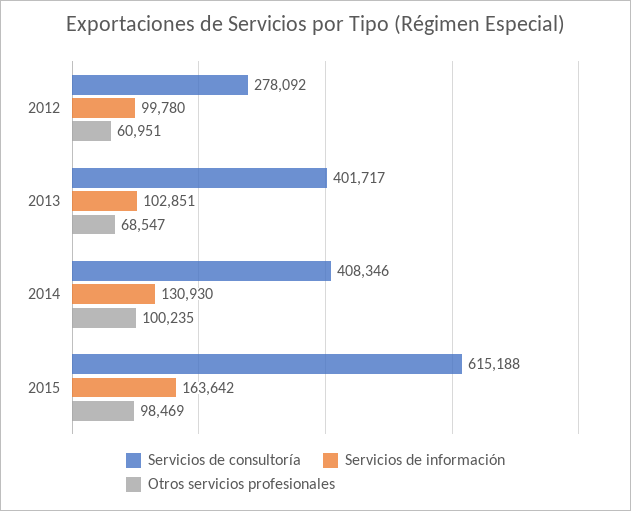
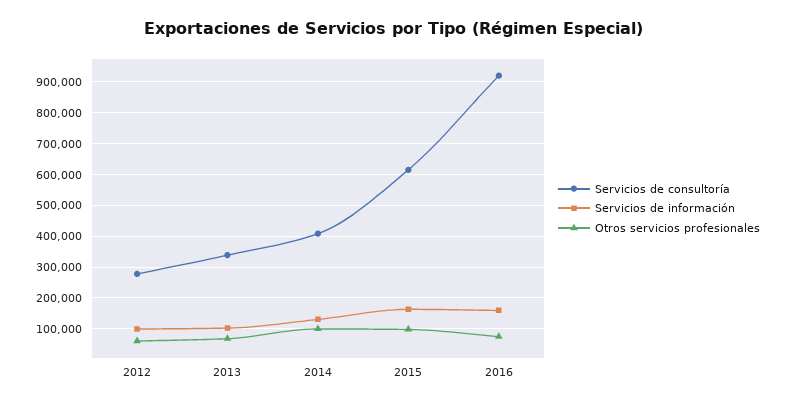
Servicios de consultoría, 2013: 401717 -> 340000
Servicios de consultoría, 2016: none -> 920000
Servicios de información, 2016: none -> 160000
Otros servicios profesionales, 2016: none -> 80000

